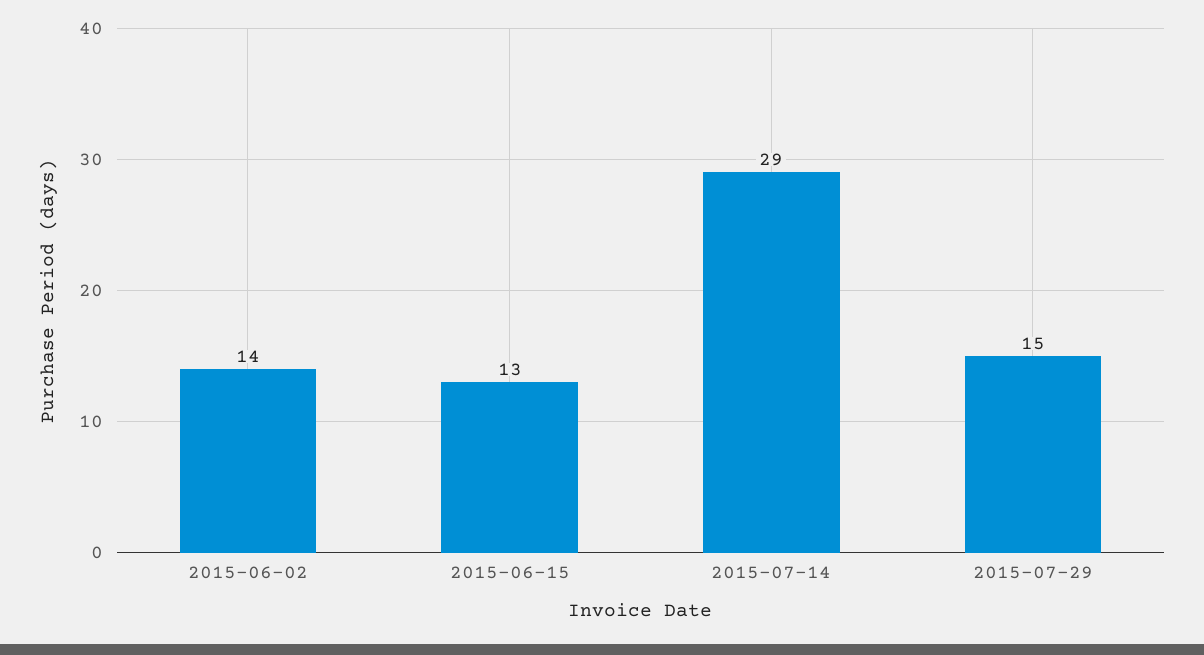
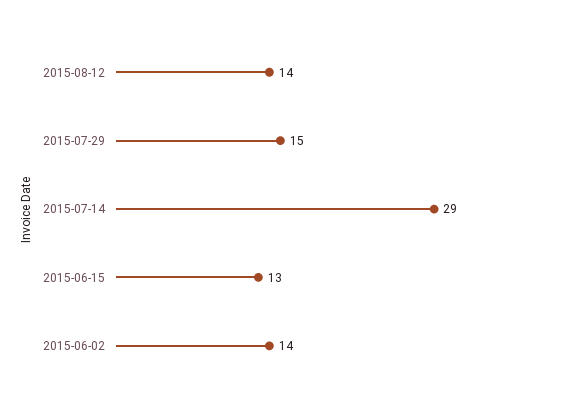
2015-08-12: none -> 14

